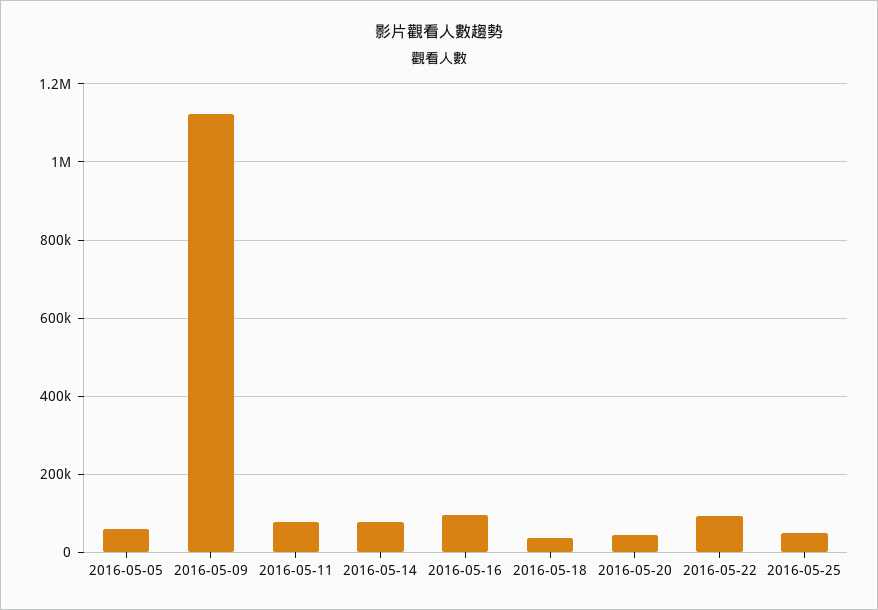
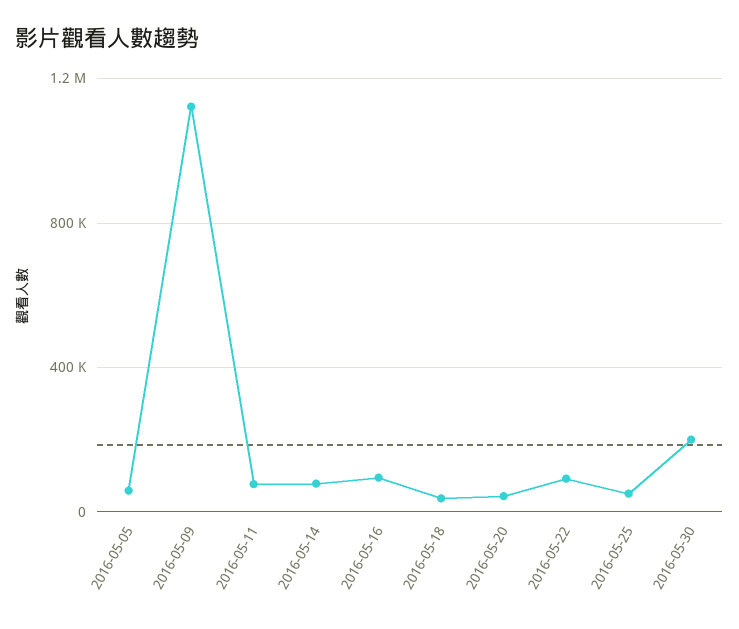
2016-05-30: none -> 200000

